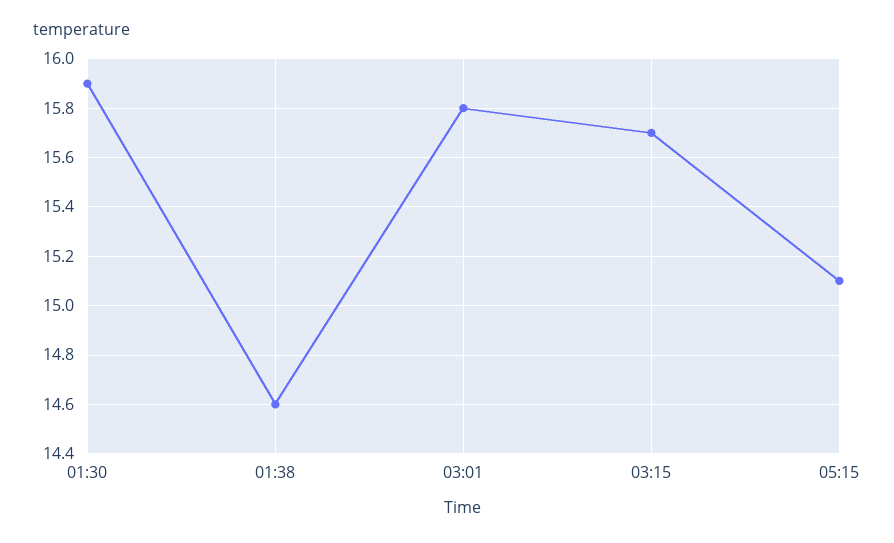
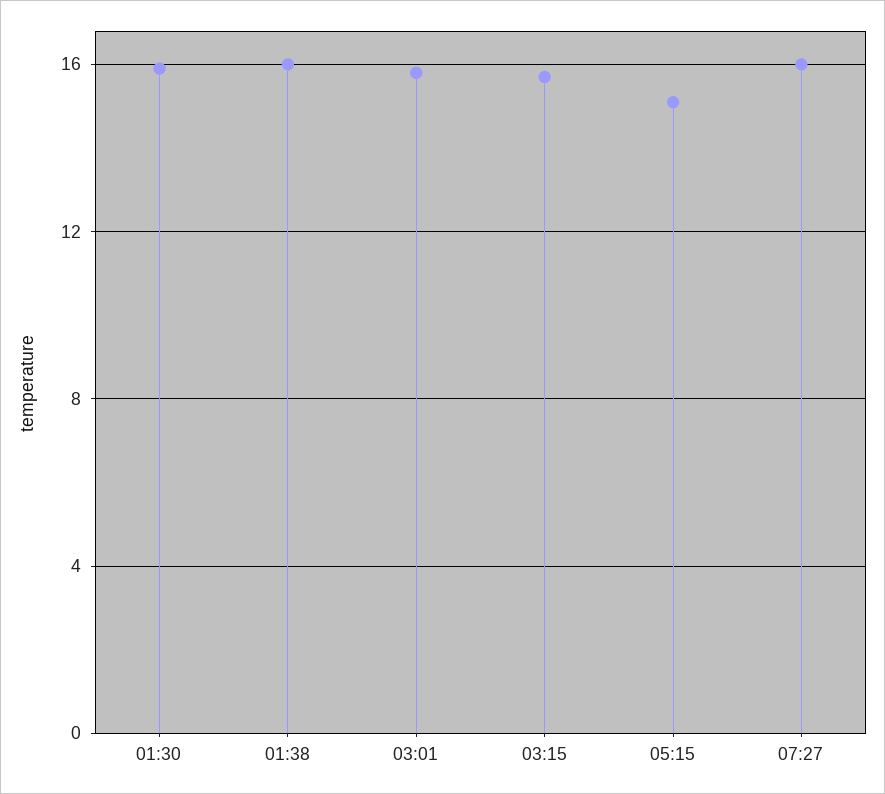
01:38: 14.6 -> 16
07:27: none -> 16

